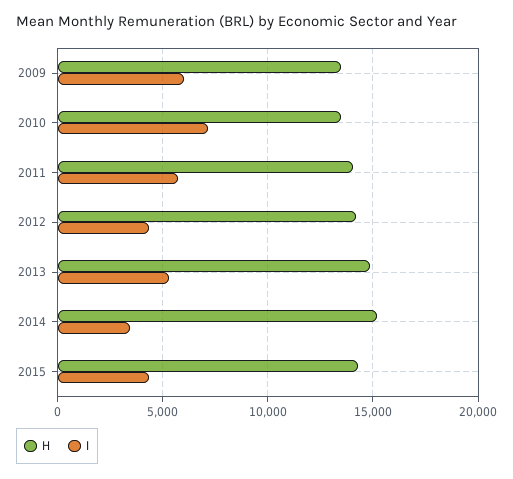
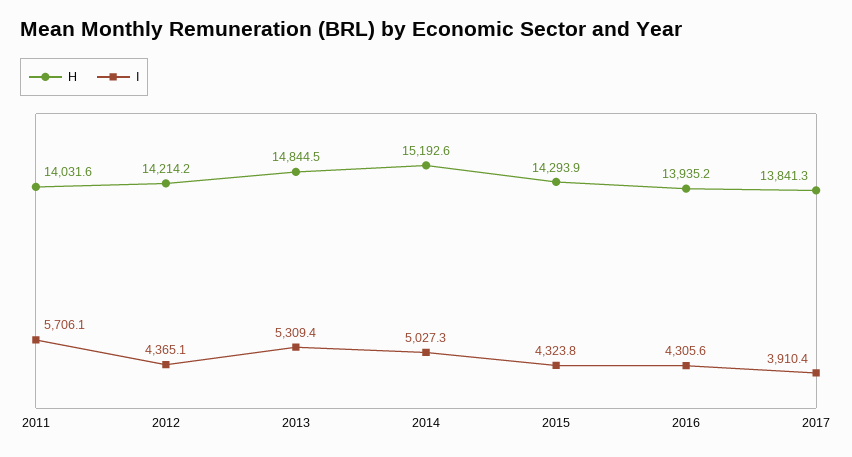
H, 2009: 13500 -> none
I, 2009: 6000 -> none
H, 2010: 13500 -> none
I, 2010: 7000 -> none
I, 2014: 3500 -> 5027.3
H, 2016: none -> 13935.2
I, 2016: none -> 4305.6
H, 2017: none -> 13841.3
I, 2017: none -> 3910.4

